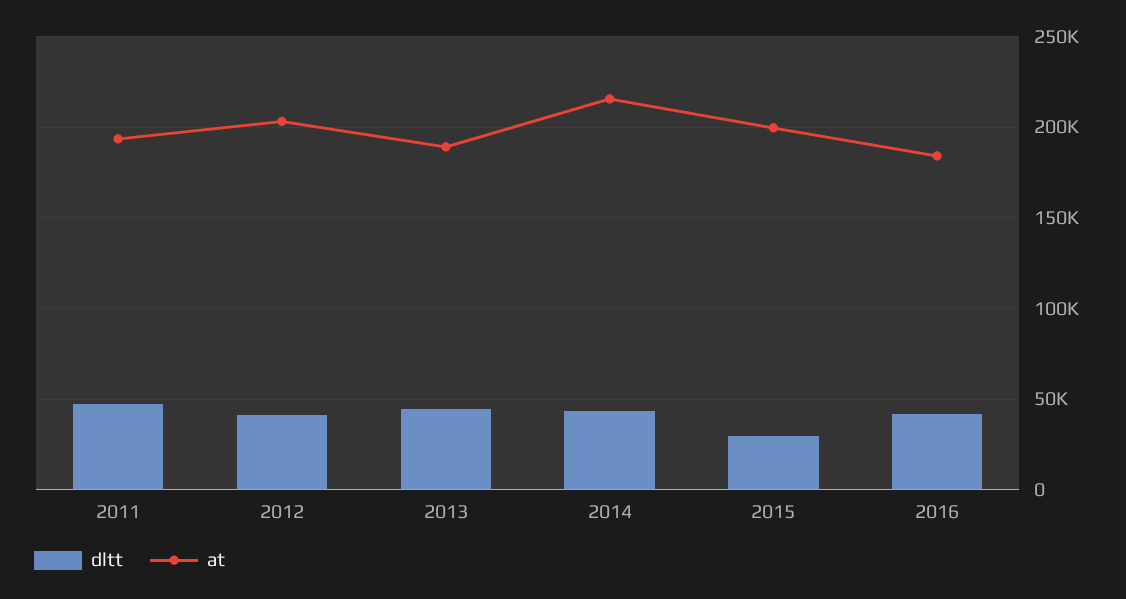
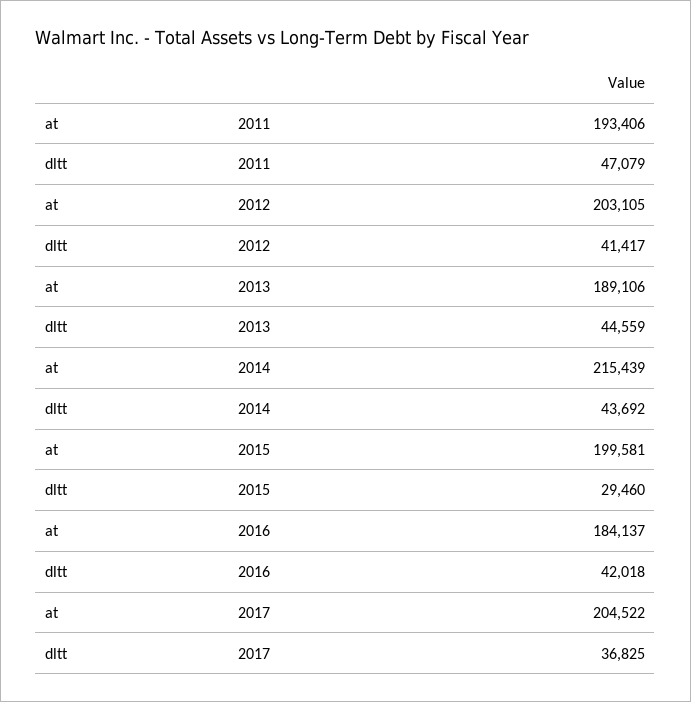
at, 2017: none -> 204522
dltt, 2017: none -> 36825

